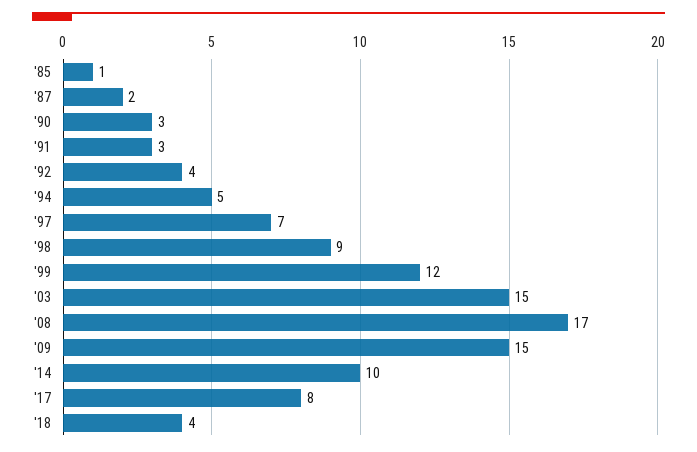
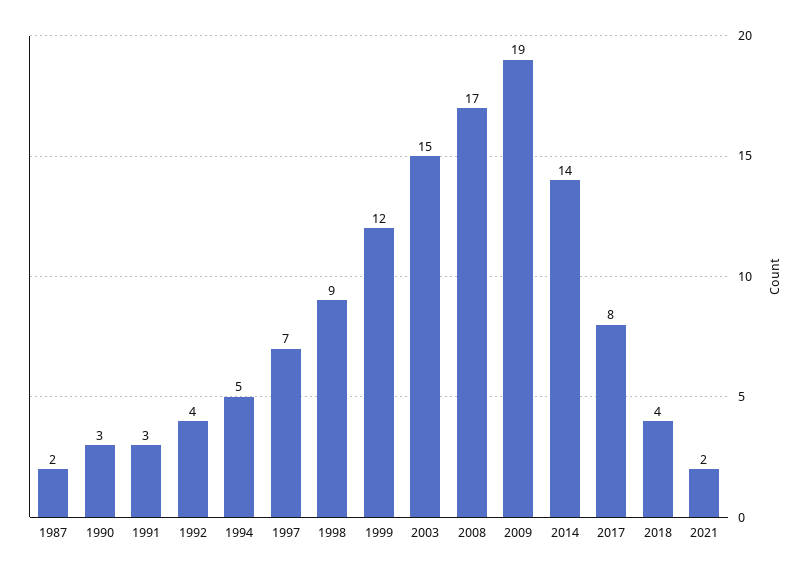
'85: 1 -> none
'09: 15 -> 19
'14: 10 -> 14
2021: none -> 2

